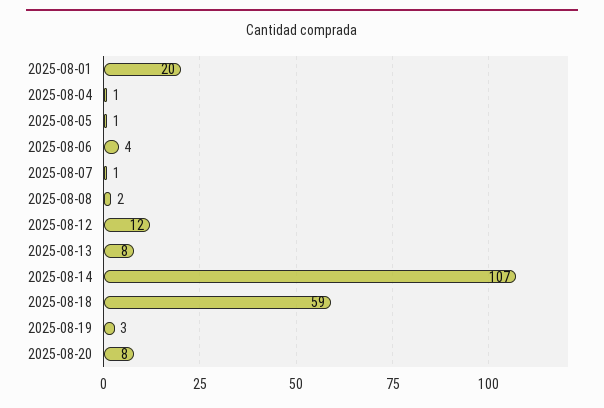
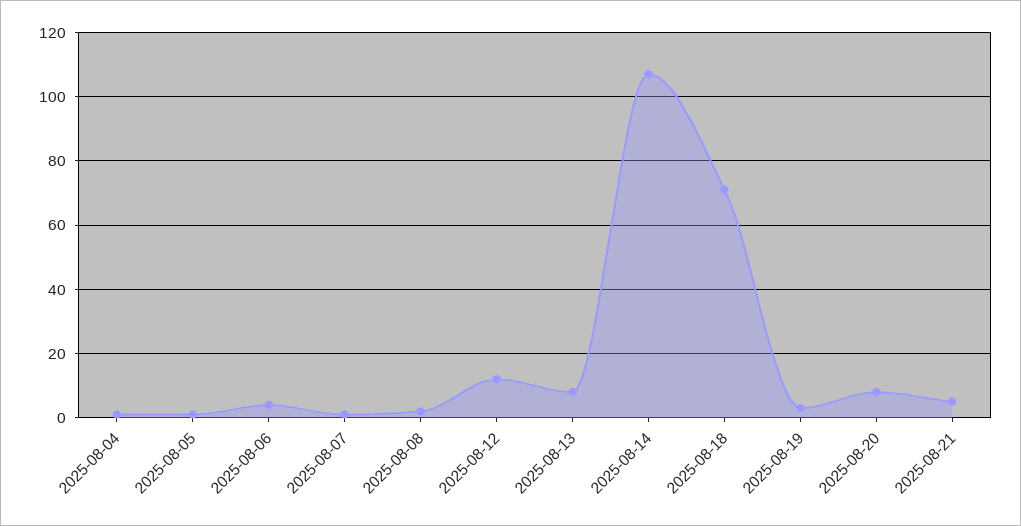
2025-08-01: 20 -> none
2025-08-18: 59 -> 70
2025-08-21: none -> 5

